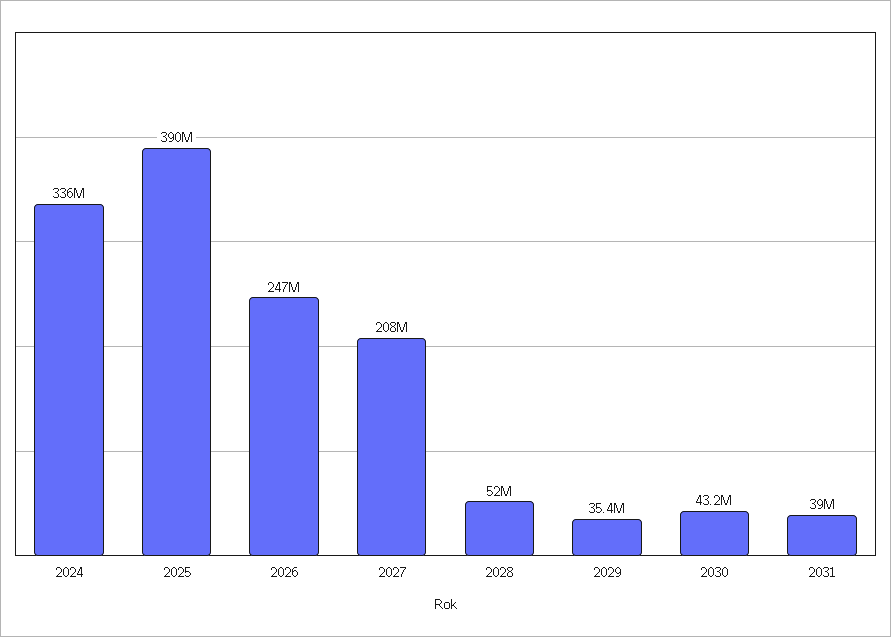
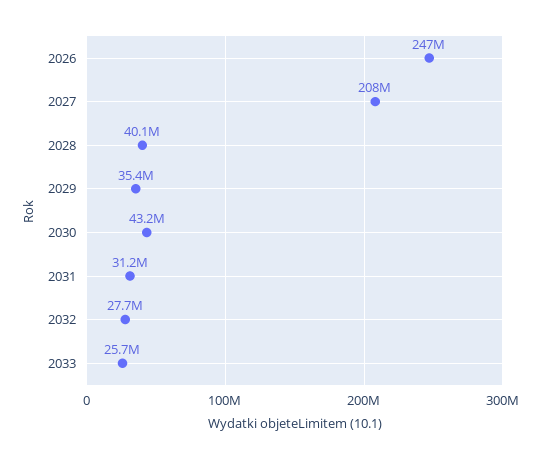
2024: 336000000 -> none
2025: 390000000 -> none
2028: 52000000 -> 40100000
2031: 39000000 -> 31200000
2032: none -> 27700000
2033: none -> 25700000

